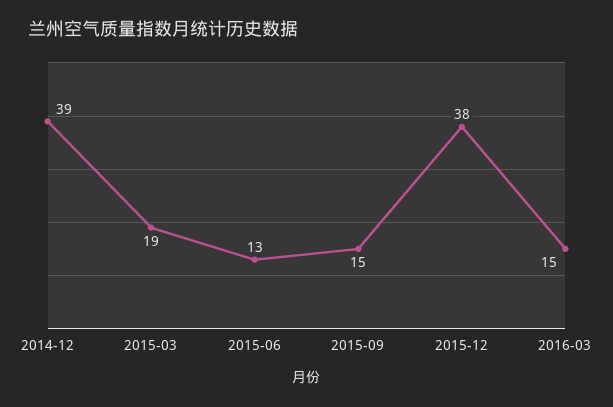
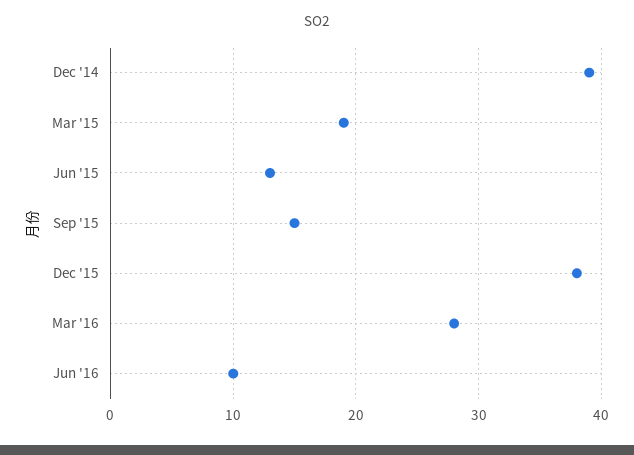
2016-03: 15 -> 28
Jun '16: none -> 10

